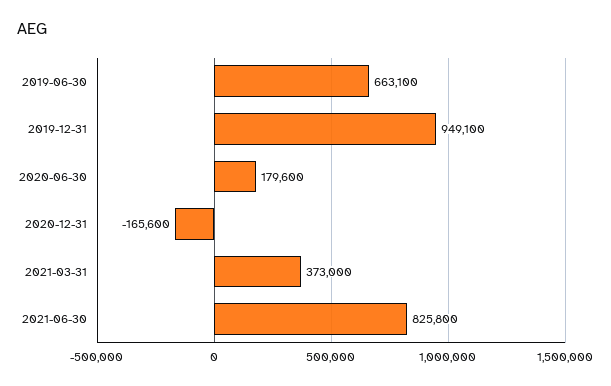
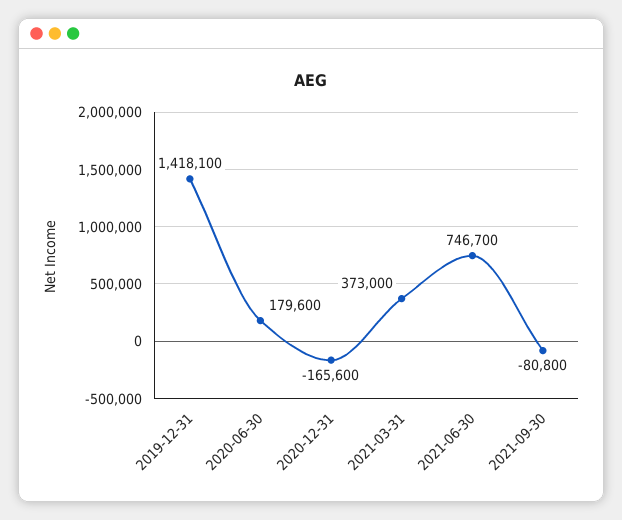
2019-06-30: 663100 -> none
2019-12-31: 949100 -> 1418100
2021-06-30: 825800 -> 746700
2021-09-30: none -> -80800

